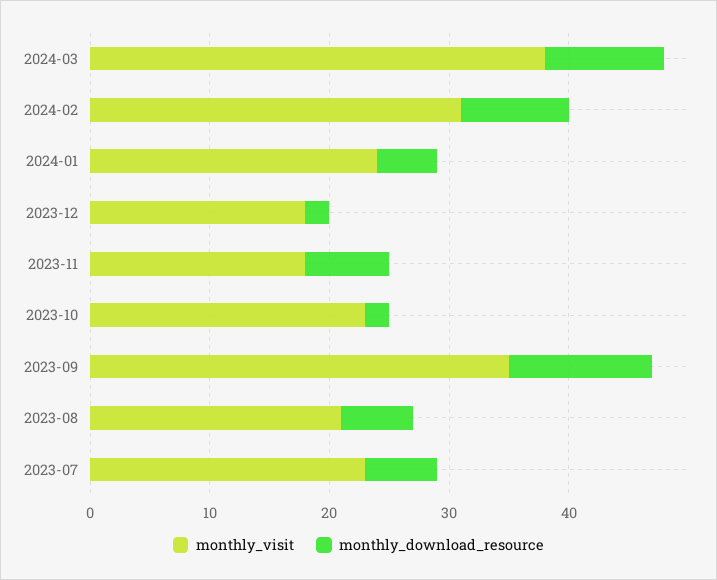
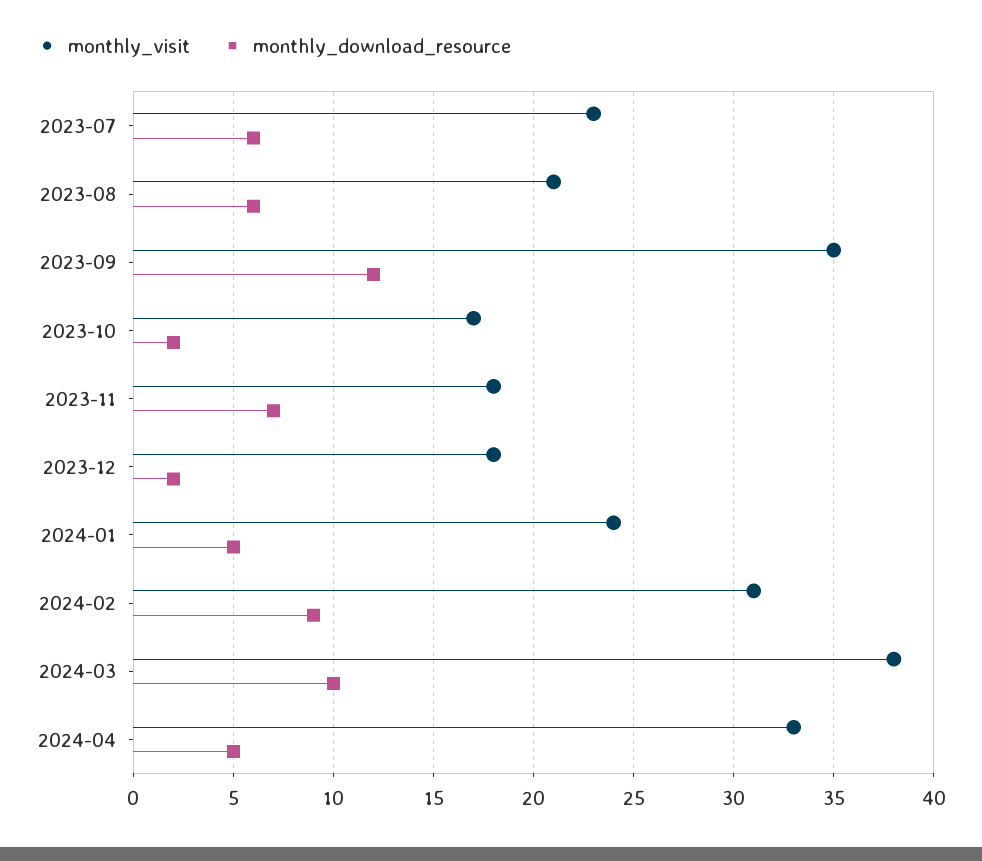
monthly_visit, 2023-10: 23 -> 17
monthly_visit, 2024-04: none -> 33
monthly_download_resource, 2024-04: none -> 5

